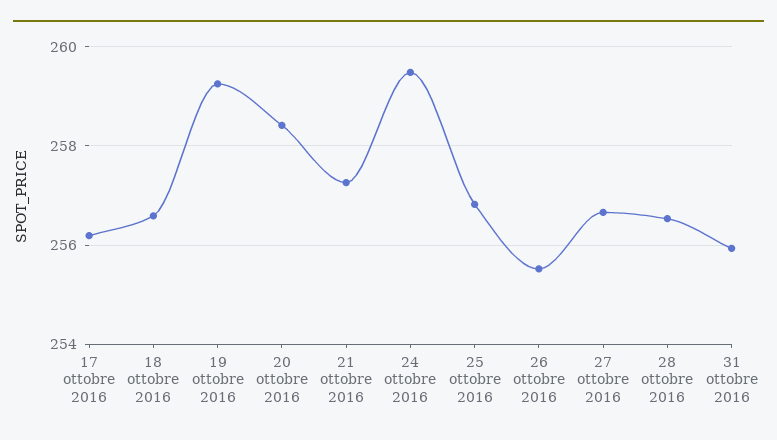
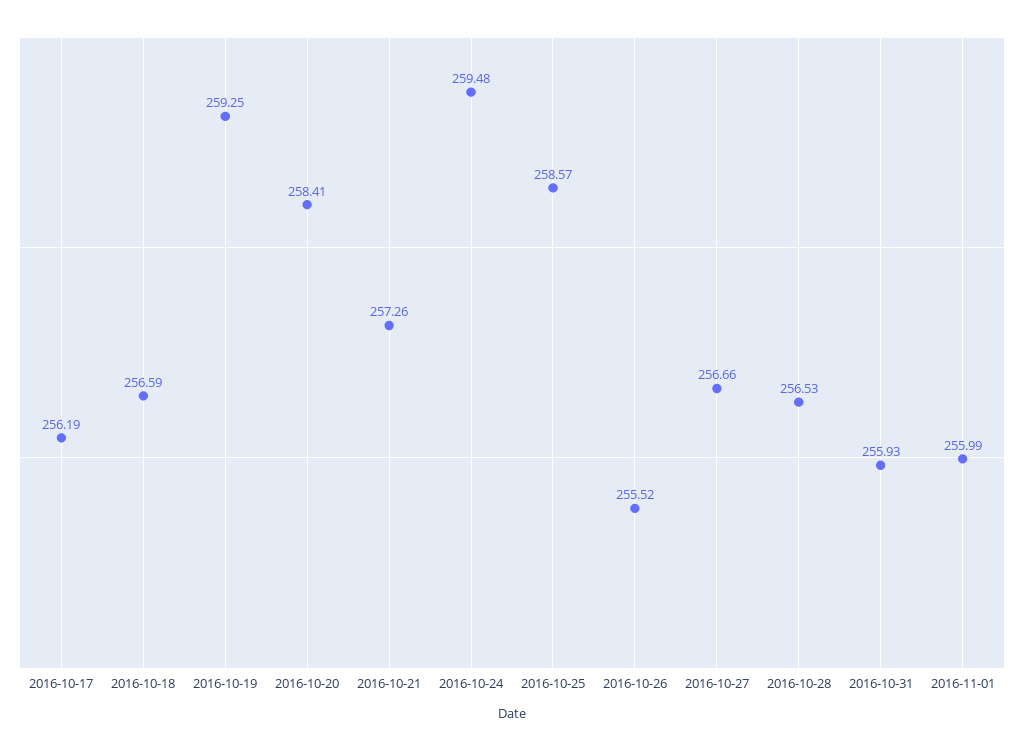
25 ottobre 2016: 256.8 -> 258.57
2016-11-01: none -> 255.99

